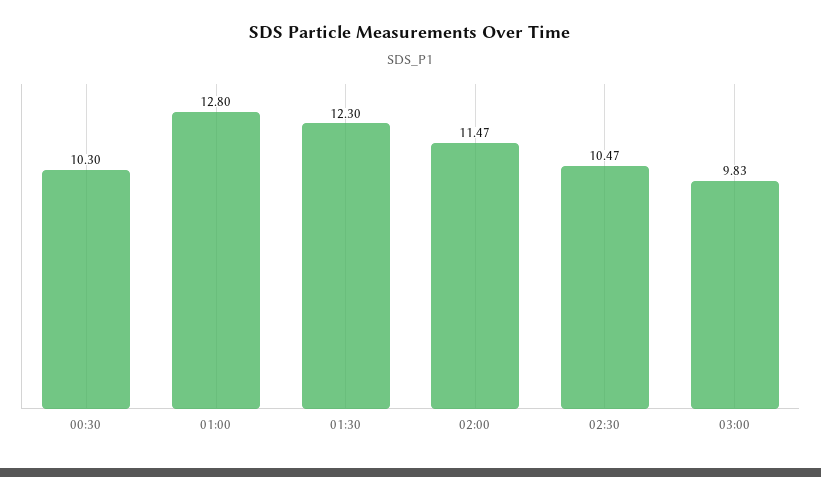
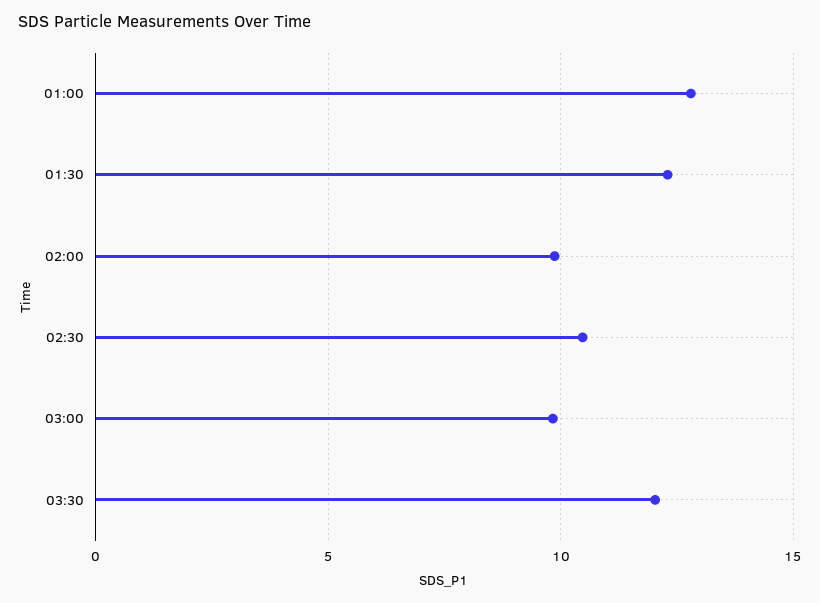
00:30: 10.3 -> none
02:00: 11.47 -> 10
03:30: none -> 12

